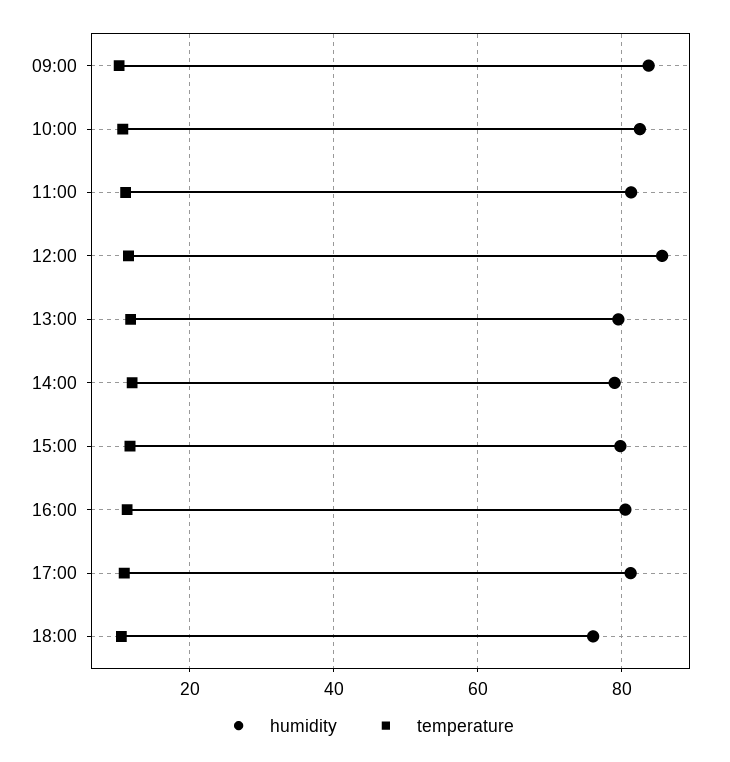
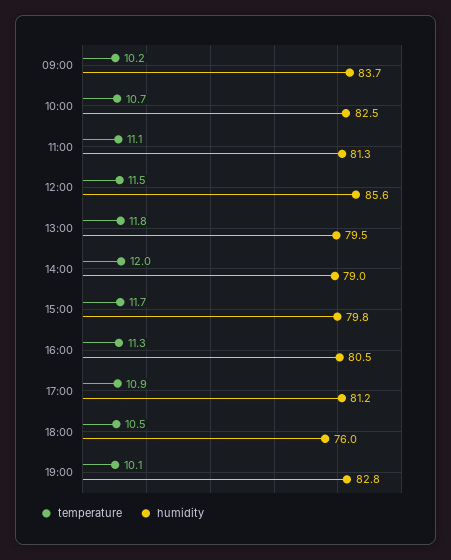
temperature, 19:00: none -> 10.1
humidity, 19:00: none -> 82.8

